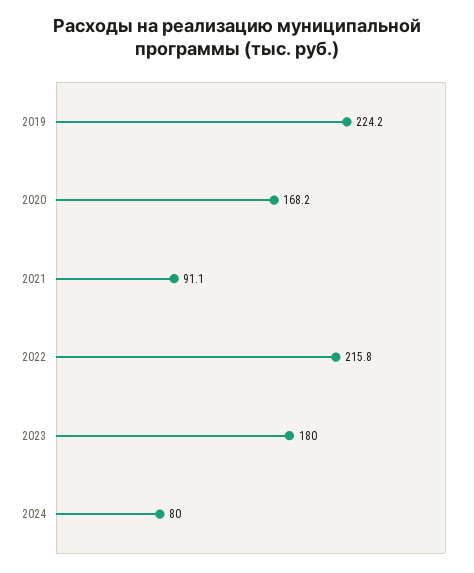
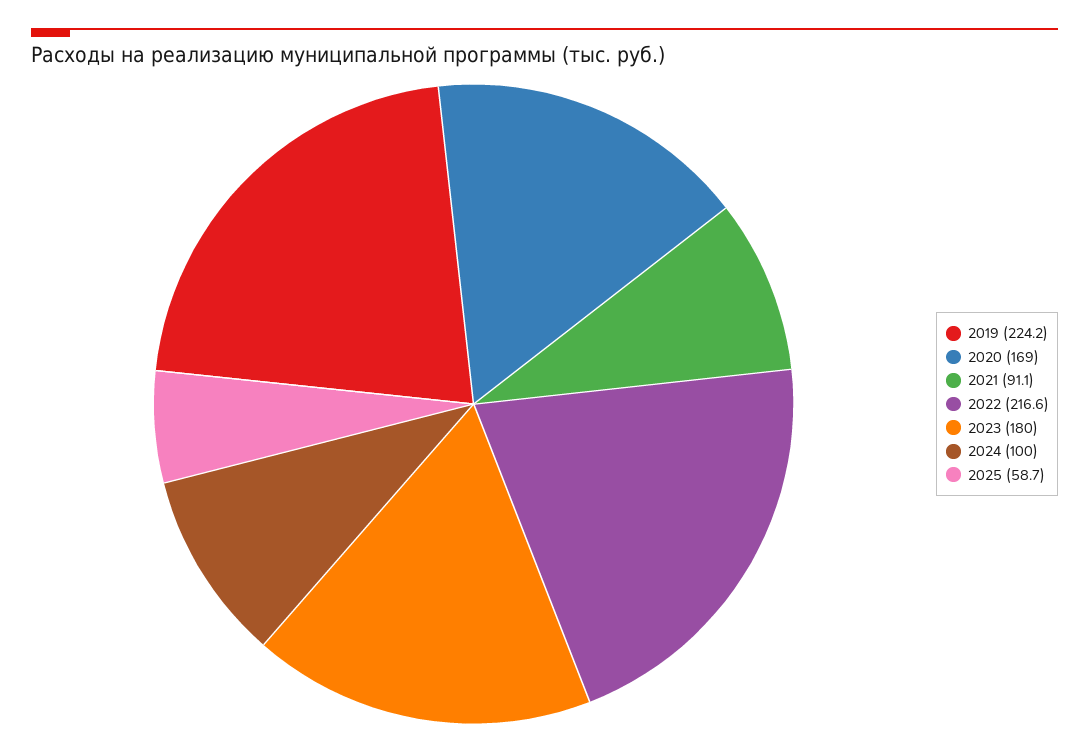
2020: 168.2 -> 169
2022: 215.8 -> 216.6
2024: 80 -> 100
2025: none -> 58.7

